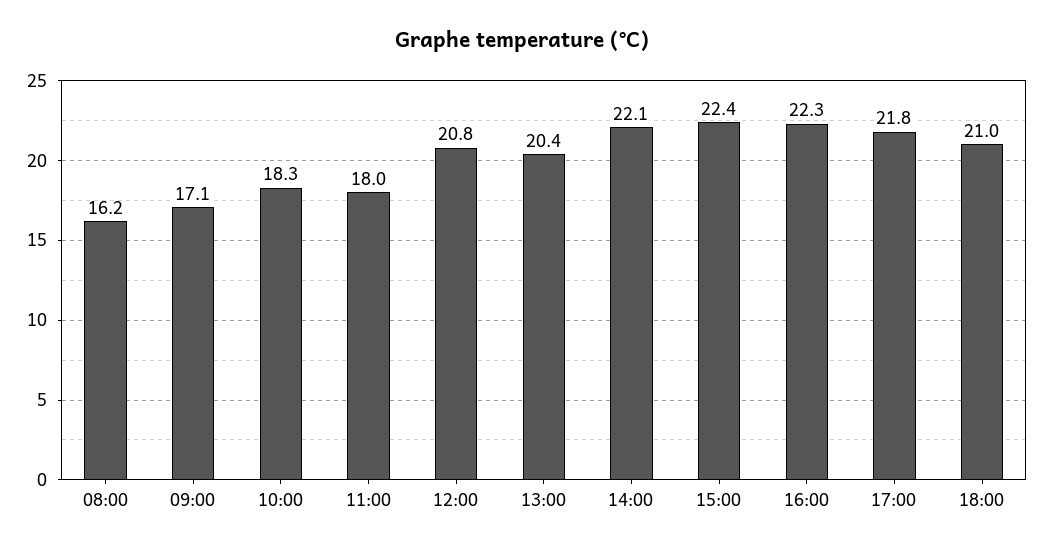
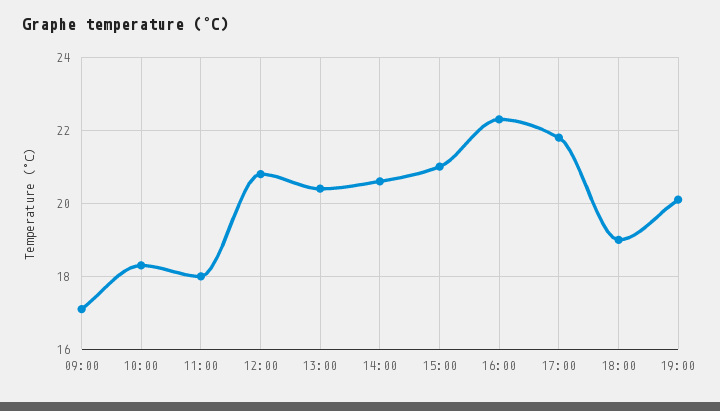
08:00: 16.2 -> none
14:00: 22.1 -> 20.5
15:00: 22.4 -> 21
18:00: 21 -> 19
19:00: none -> 20

